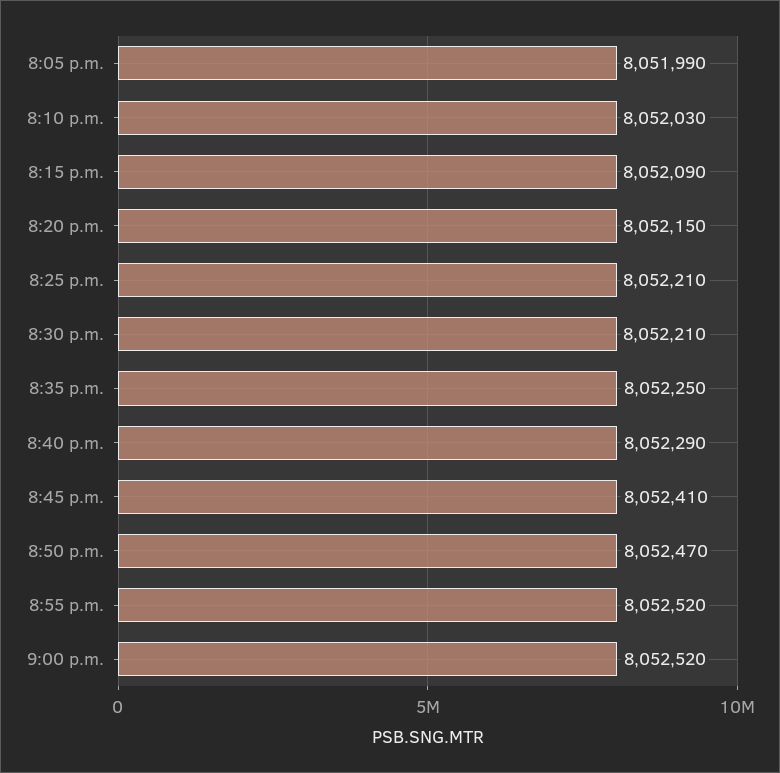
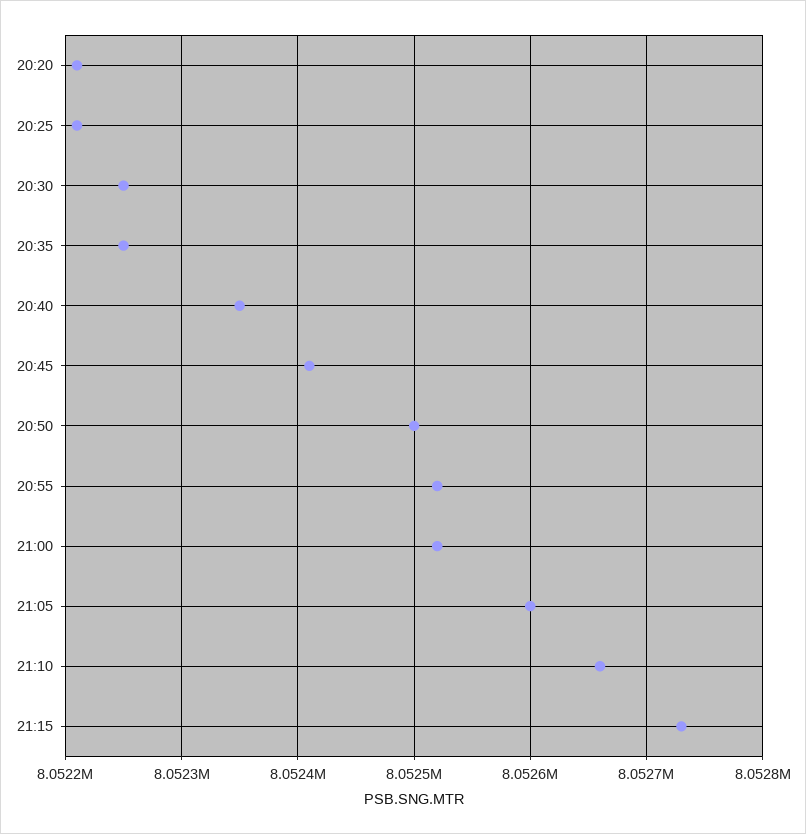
8:05 p.m.: 8051990 -> none
8:10 p.m.: 8052030 -> none
8:15 p.m.: 8052090 -> none
8:20 p.m.: 8052150 -> 8052210
8:30 p.m.: 8052210 -> 8052250
8:40 p.m.: 8052290 -> 8052350
8:50 p.m.: 8052470 -> 8052500
21:05: none -> 8052600
21:10: none -> 8052660
21:15: none -> 8052730

